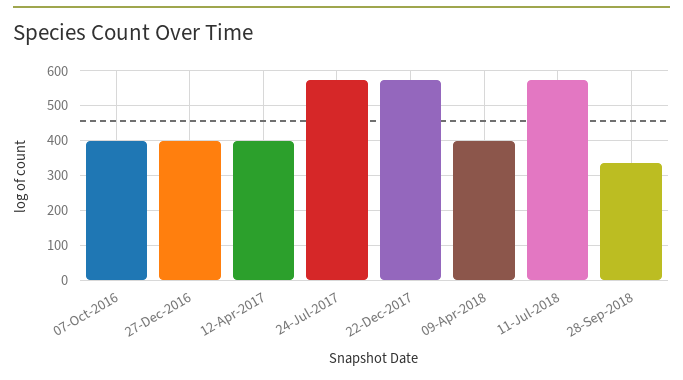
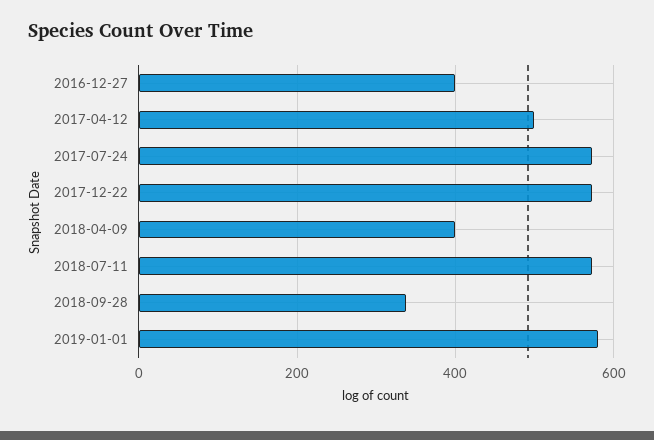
07-Oct-2016: 400 -> none
12-Apr-2017: 400 -> 500
2019-01-01: none -> 580

